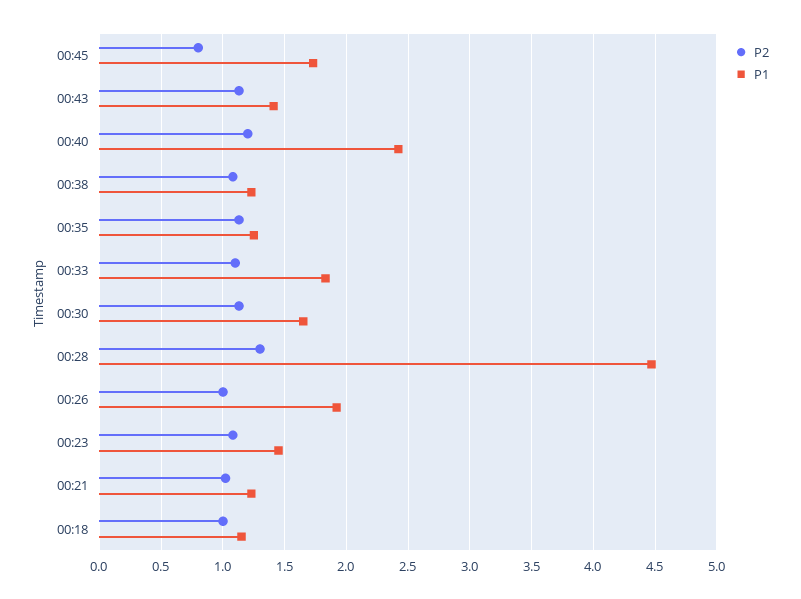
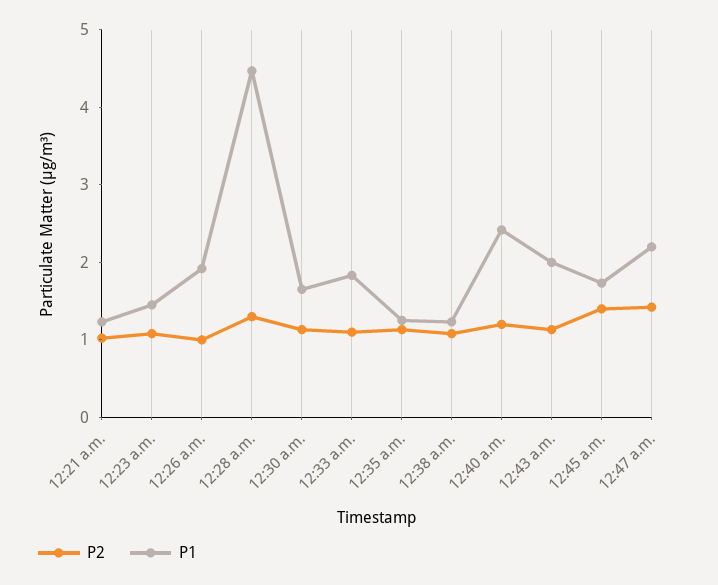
P2, 00:45: 0.8 -> 1.4
P1, 00:43: 1.4 -> 2
P2, 00:18: 1 -> none
P1, 00:18: 1.15 -> none
P2, 12:47 a.m.: none -> 1.4
P1, 12:47 a.m.: none -> 2.2

